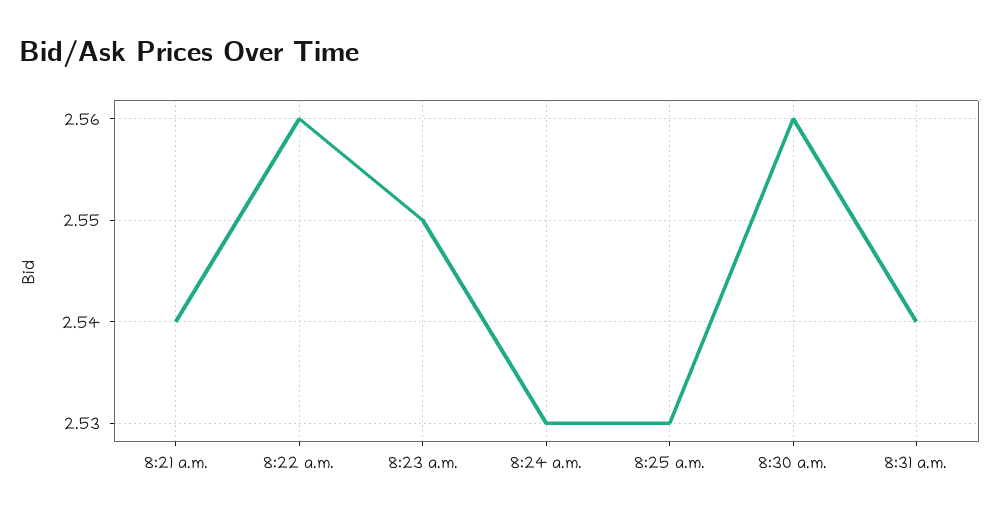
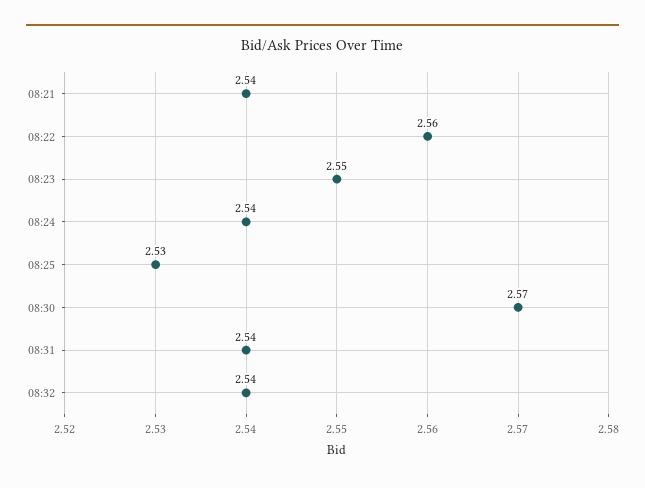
8:24 a.m.: 2.53 -> 2.54
8:30 a.m.: 2.56 -> 2.57
08:32: none -> 2.54

